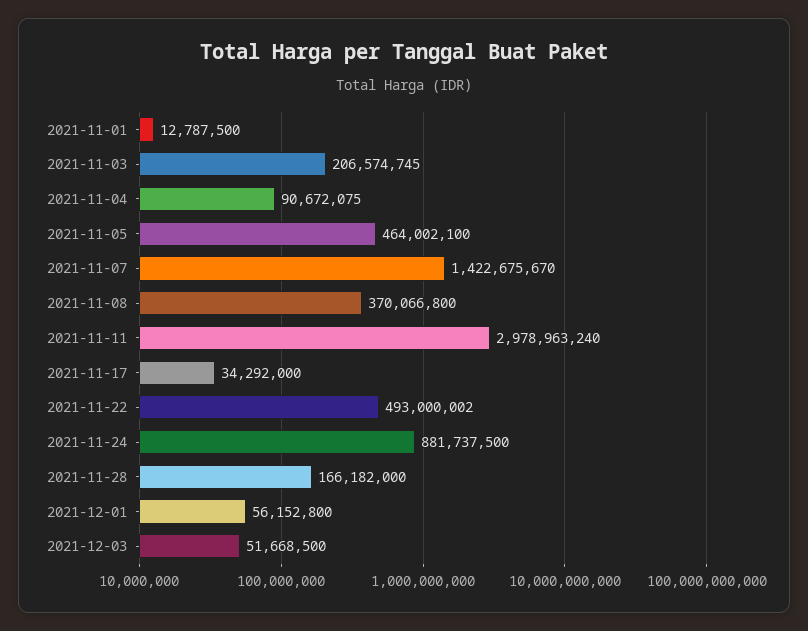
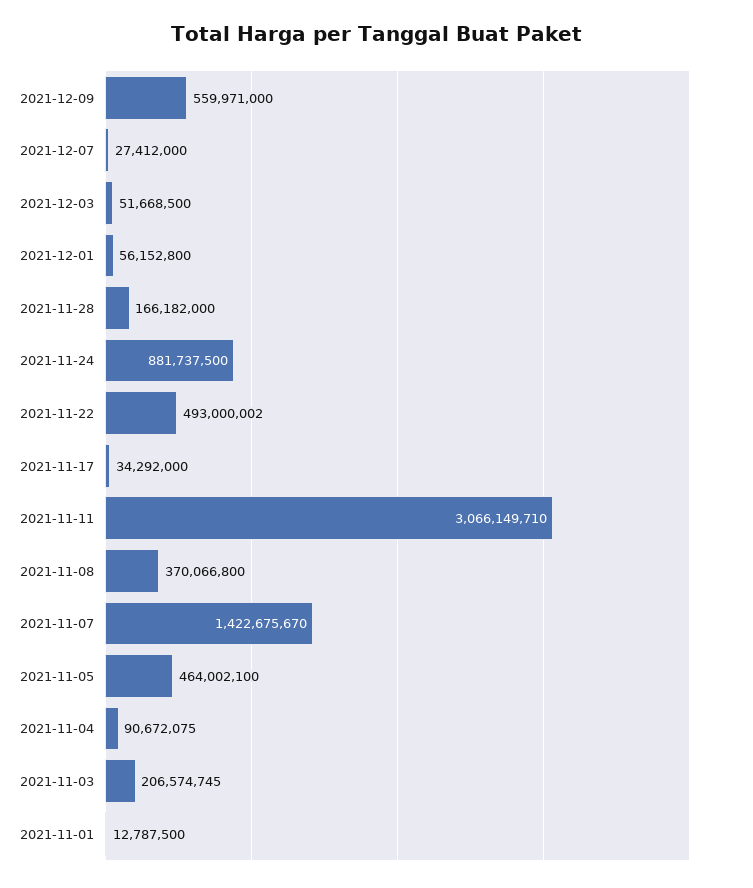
2021-11-11: 2978963240 -> 3066149710
2021-12-09: none -> 559971000
2021-12-07: none -> 27412000

